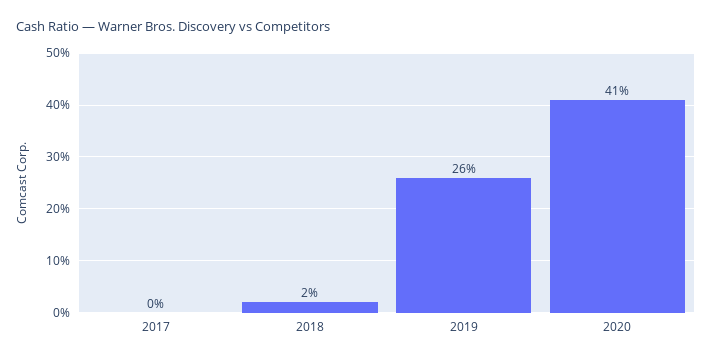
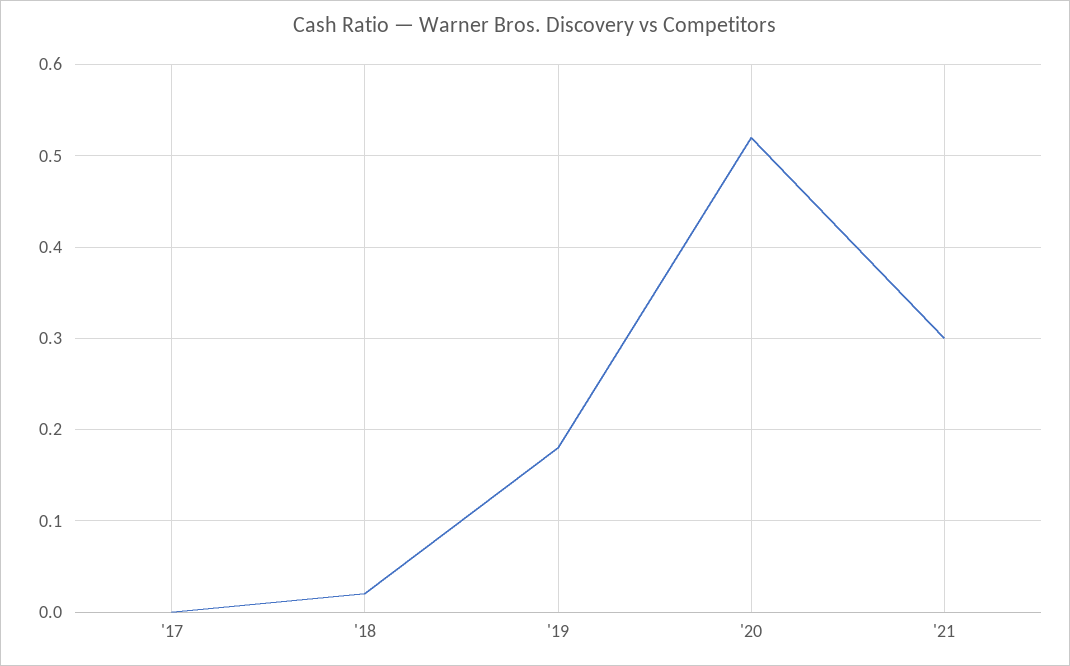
2019: 0.26 -> 0.18
2020: 0.41 -> 0.52
'21: none -> 0.3

